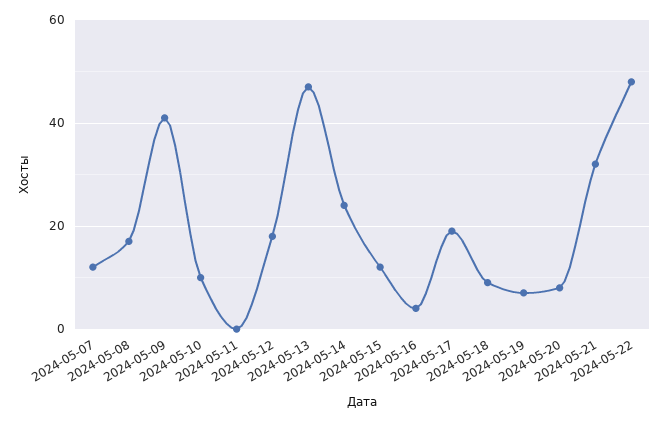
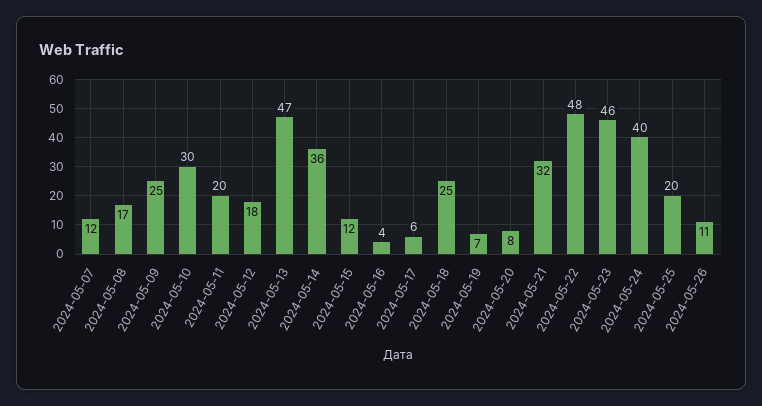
2024-05-09: 40 -> 25
2024-05-10: 10 -> 30
2024-05-11: 0 -> 20
2024-05-14: 25 -> 36
2024-05-17: 20 -> 6
2024-05-18: 10 -> 25
2024-05-23: none -> 46
2024-05-24: none -> 40
2024-05-25: none -> 20
2024-05-26: none -> 11

